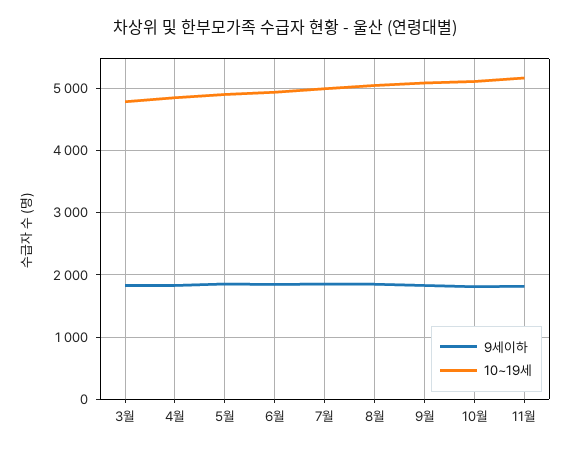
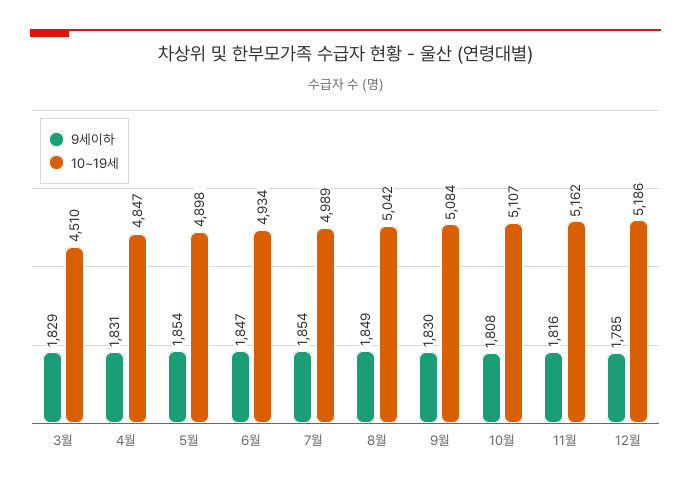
10~19세, 3월: 4800 -> 4510
9세이하, 12월: none -> 1785
10~19세, 12월: none -> 5186

